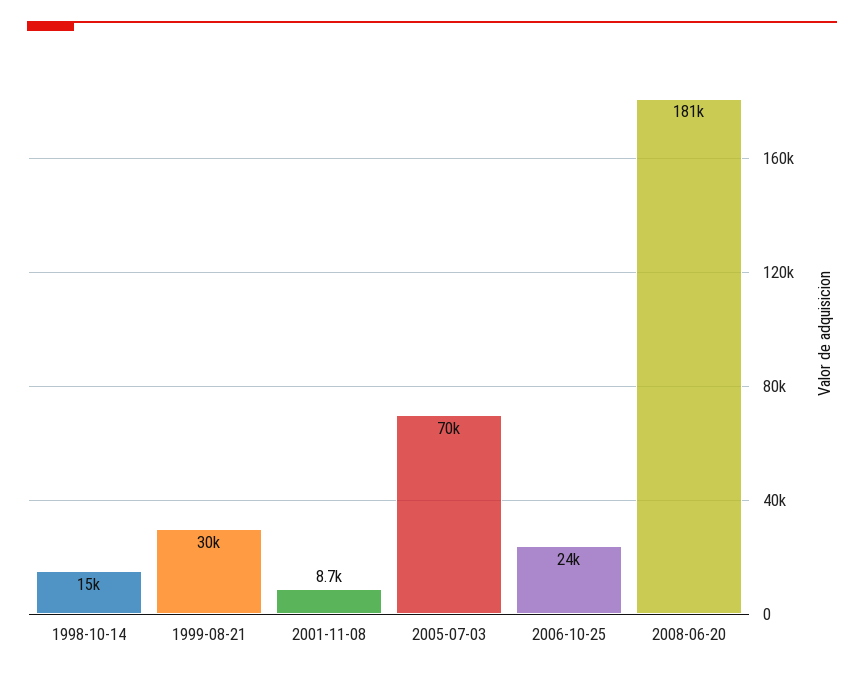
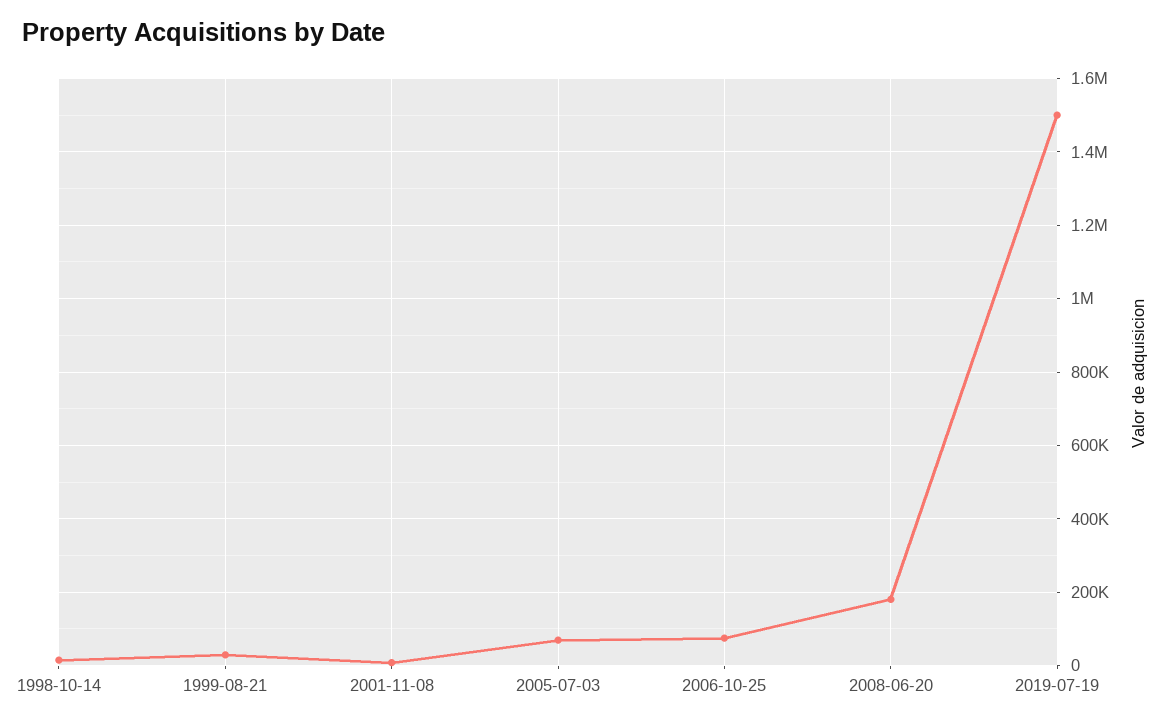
2006-10-25: 24000 -> 80000
2019-07-19: none -> 1500000

